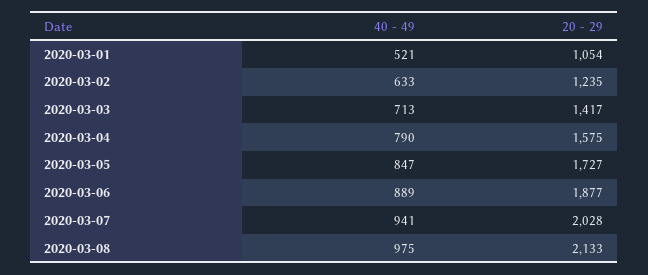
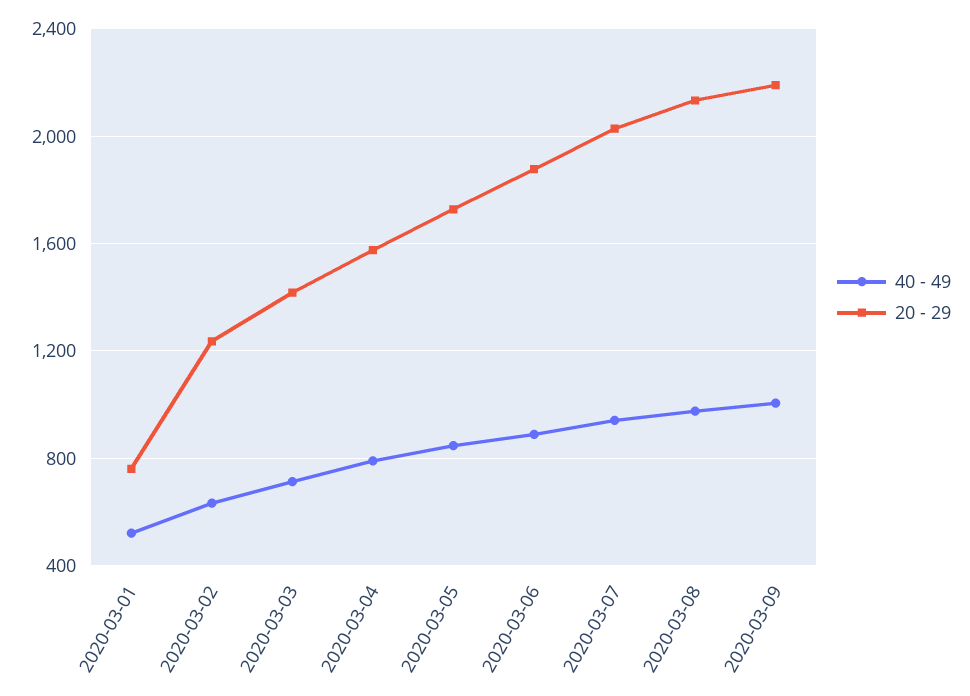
20 - 29, 2020-03-01: 1054 -> 750
40 - 49, 2020-03-09: none -> 1000
20 - 29, 2020-03-09: none -> 2200

